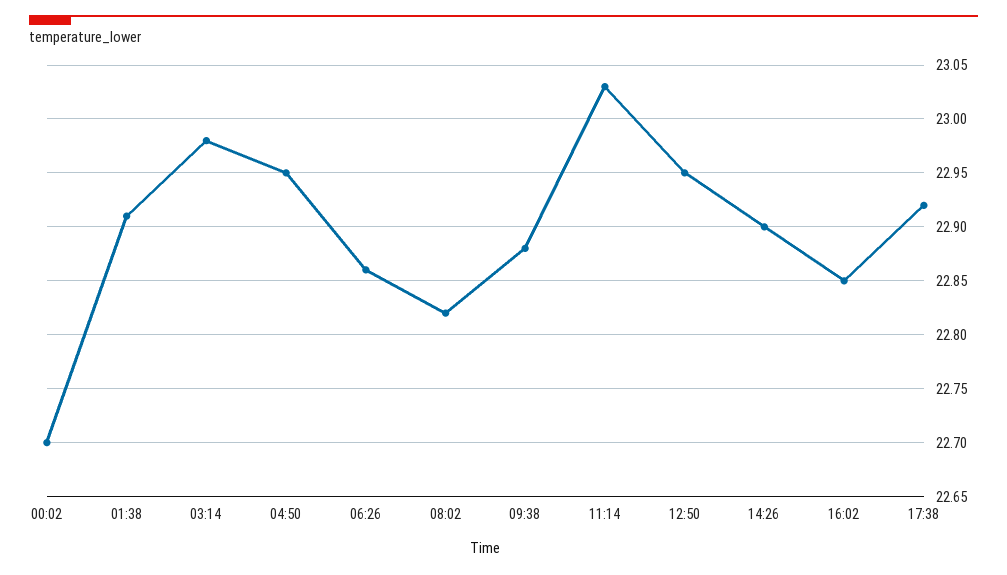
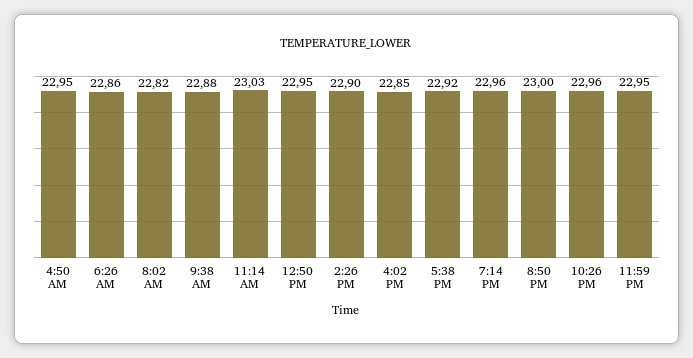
00:02: 22.7 -> none
01:38: 22.91 -> none
03:14: 22.98 -> none
7:14 PM: none -> 22.96
8:50 PM: none -> 23
10:26 PM: none -> 22.96
11:59 PM: none -> 22.95

